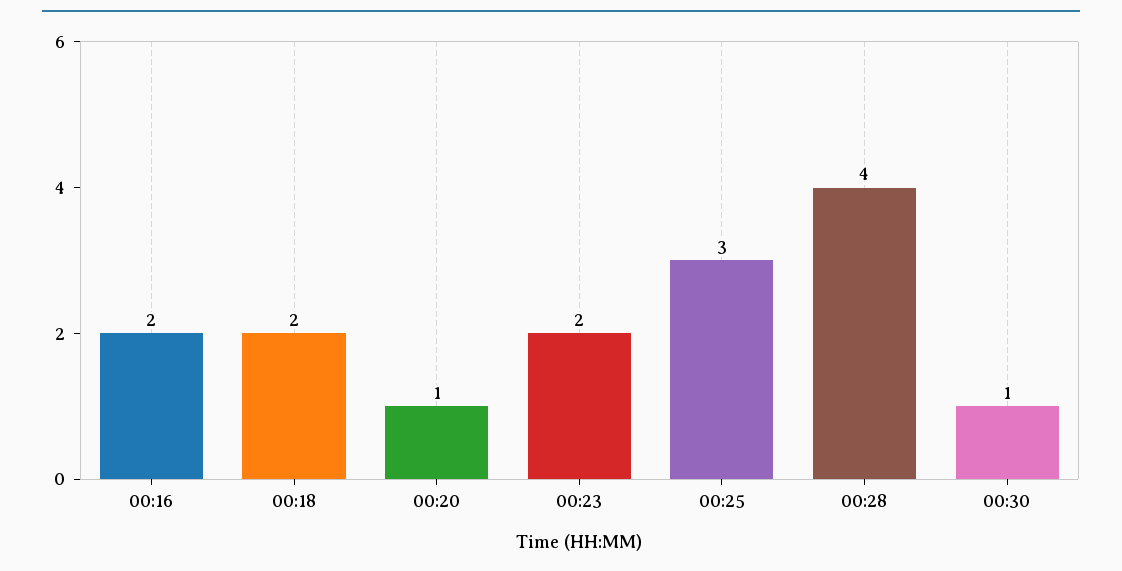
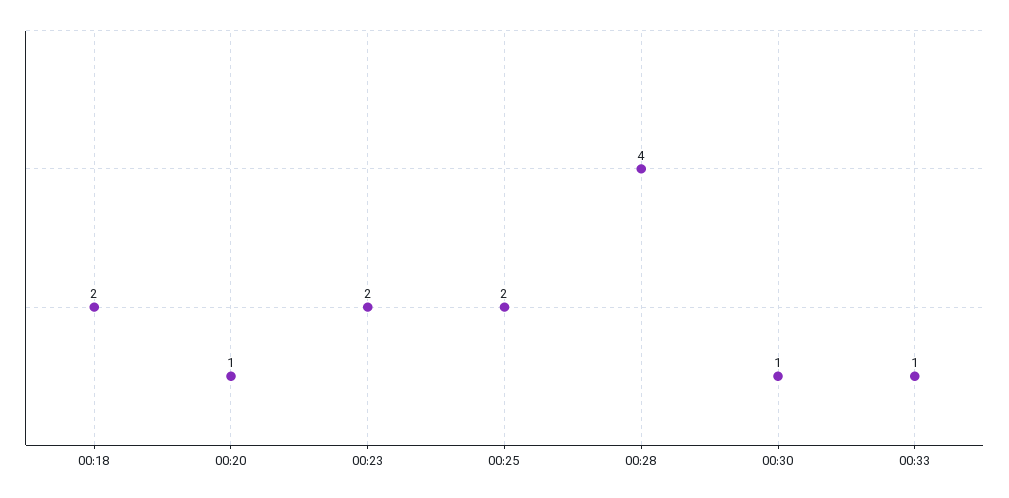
00:16: 2 -> none
00:25: 3 -> 2
00:33: none -> 1

